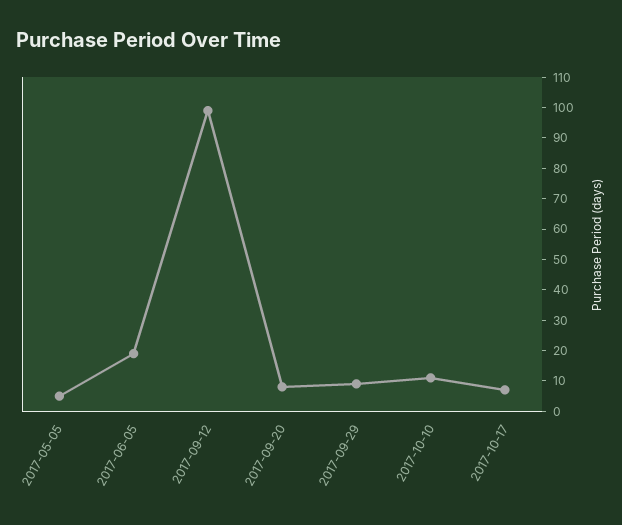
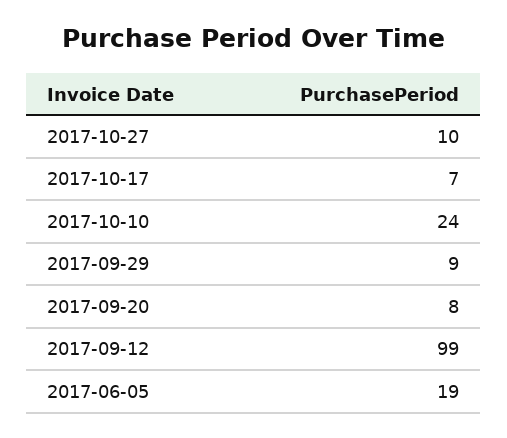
2017-05-05: 5 -> none
2017-10-10: 10 -> 24
2017-10-27: none -> 10

